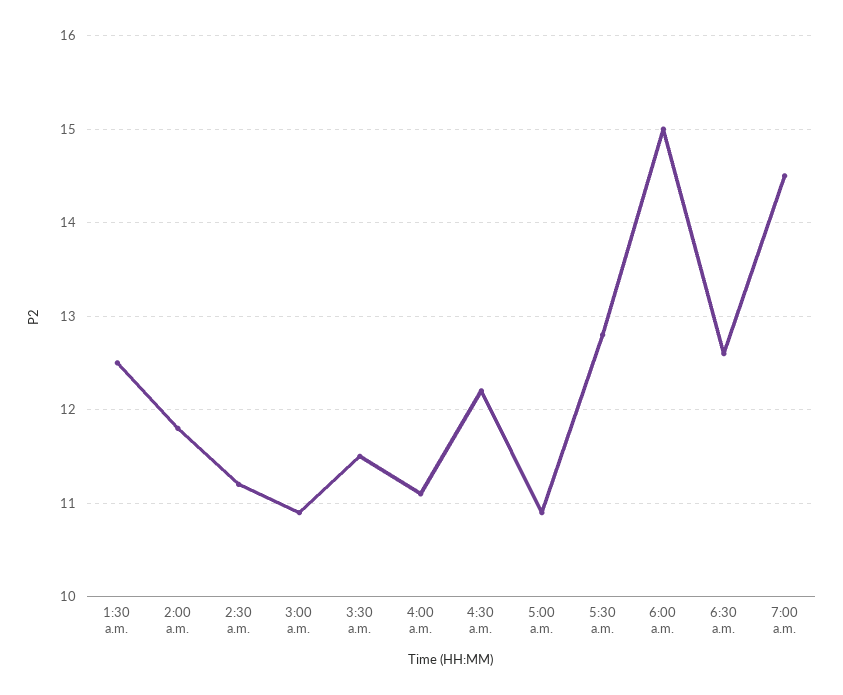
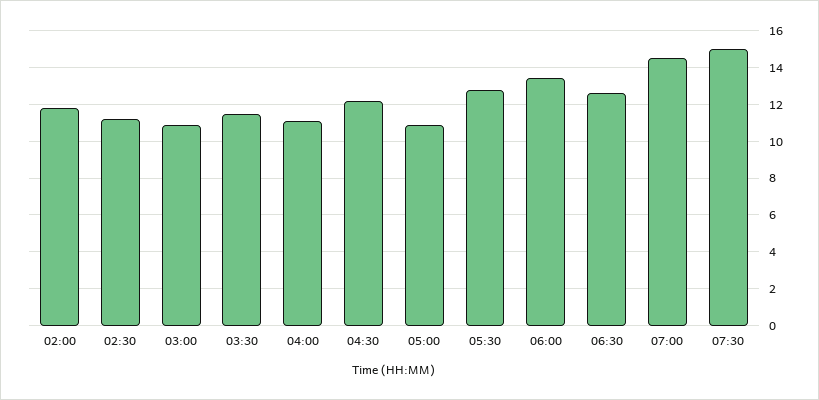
1:30 a.m.: 12.5 -> none
6:00 a.m.: 15 -> 13.5
07:30: none -> 15

